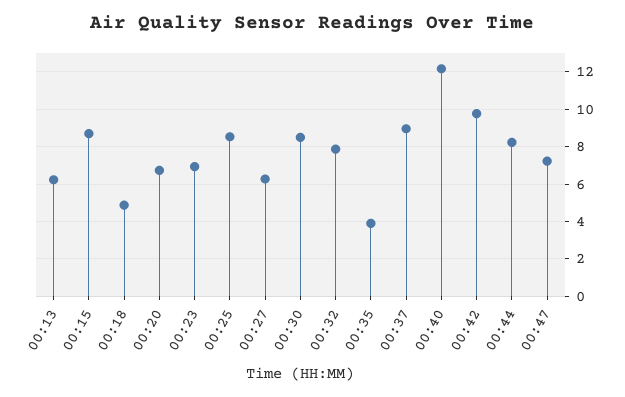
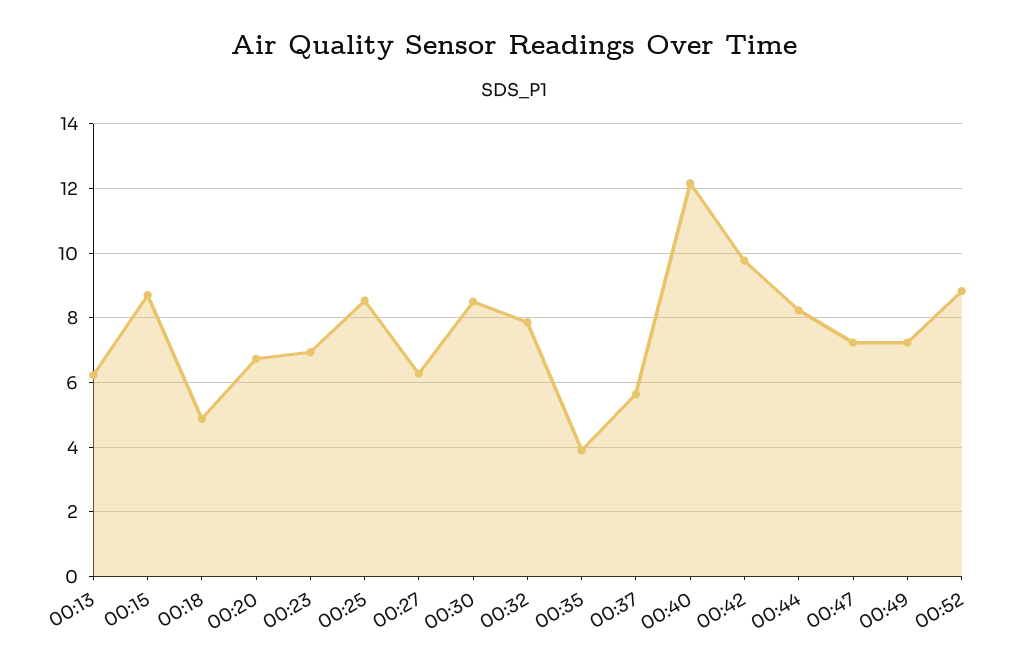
00:37: 9 -> 5.6
00:49: none -> 7.2
00:52: none -> 8.8

